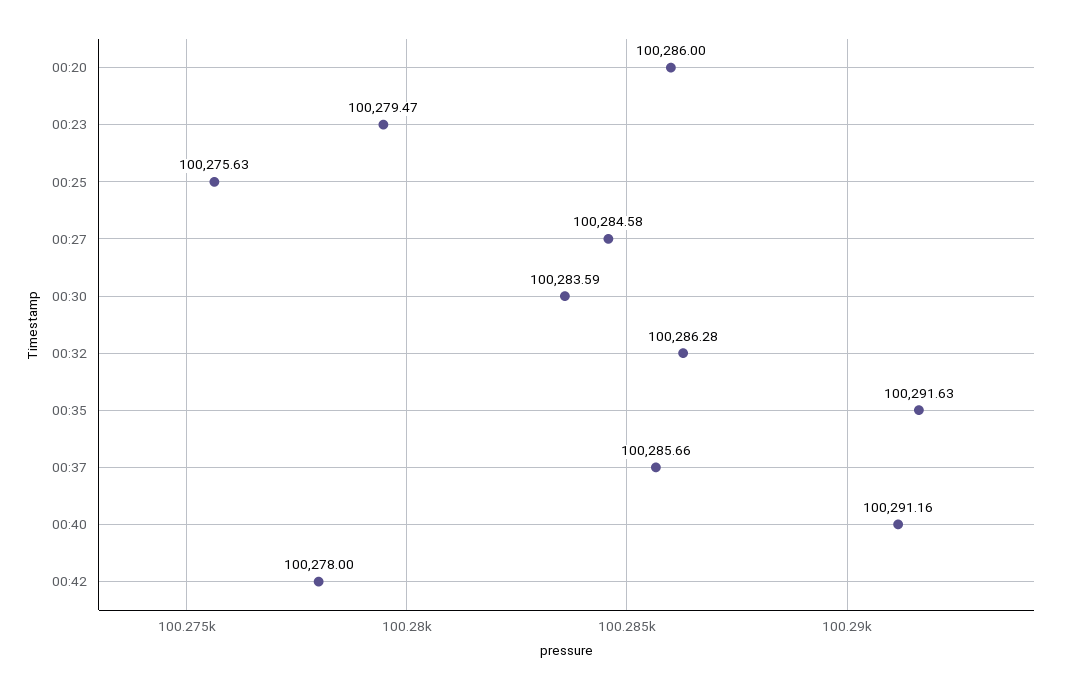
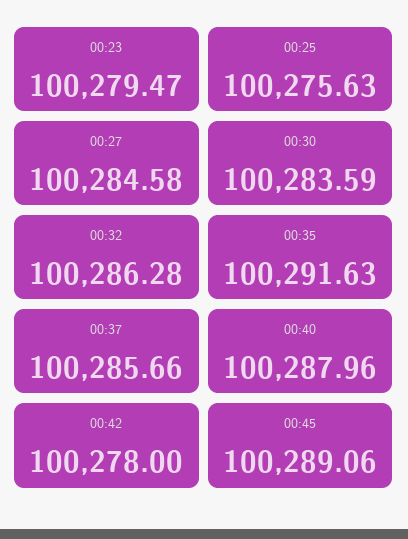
00:20: 100286 -> none
00:40: 100291.16 -> 100287.96
00:45: none -> 100289.06

